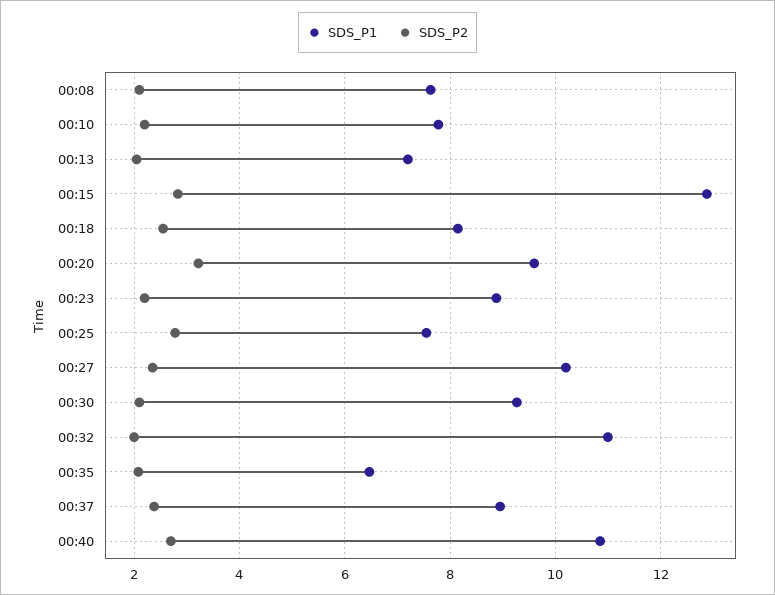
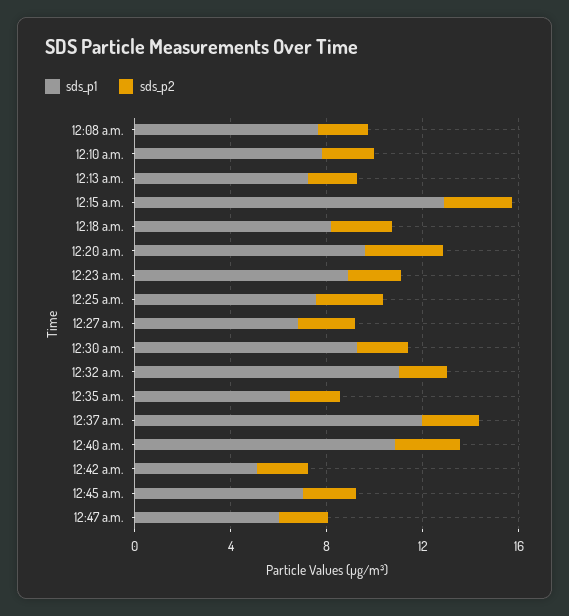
SDS_P1, 00:27: 10.2 -> 7
SDS_P1, 00:37: 9 -> 12
SDS_P1, 12:42 a.m.: none -> 5
SDS_P2, 12:42 a.m.: none -> 2
SDS_P1, 12:45 a.m.: none -> 7
SDS_P2, 12:45 a.m.: none -> 2
SDS_P1, 12:47 a.m.: none -> 6
SDS_P2, 12:47 a.m.: none -> 2

